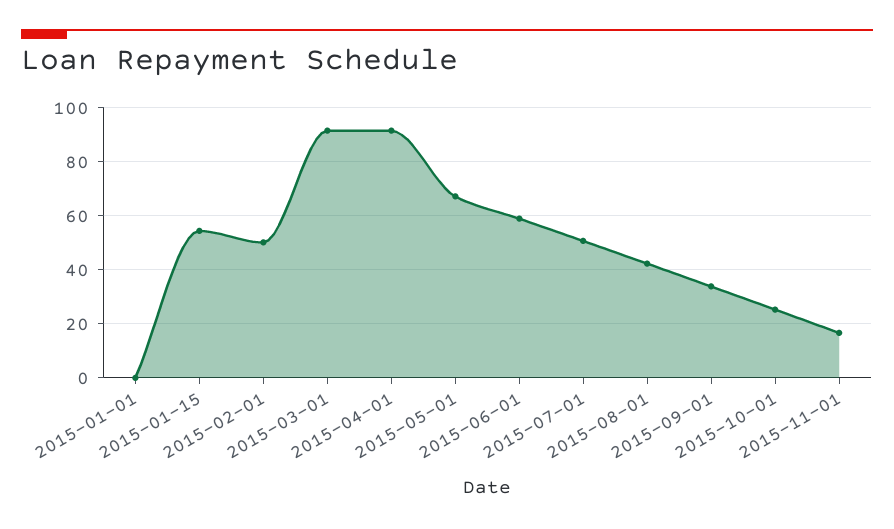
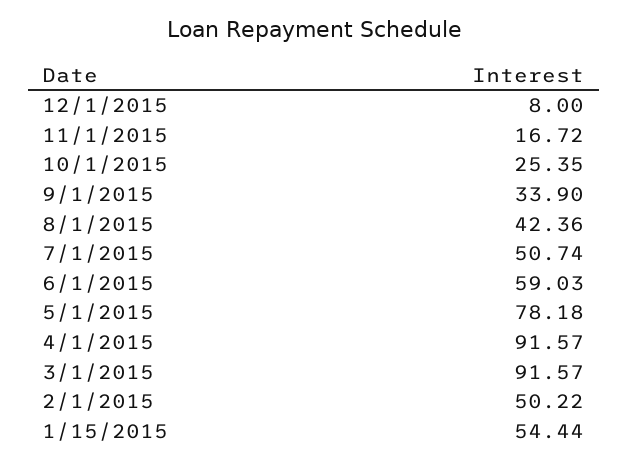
2015-01-01: 0 -> none
2015-05-01: 67.5 -> 78.18
12/1/2015: none -> 8

